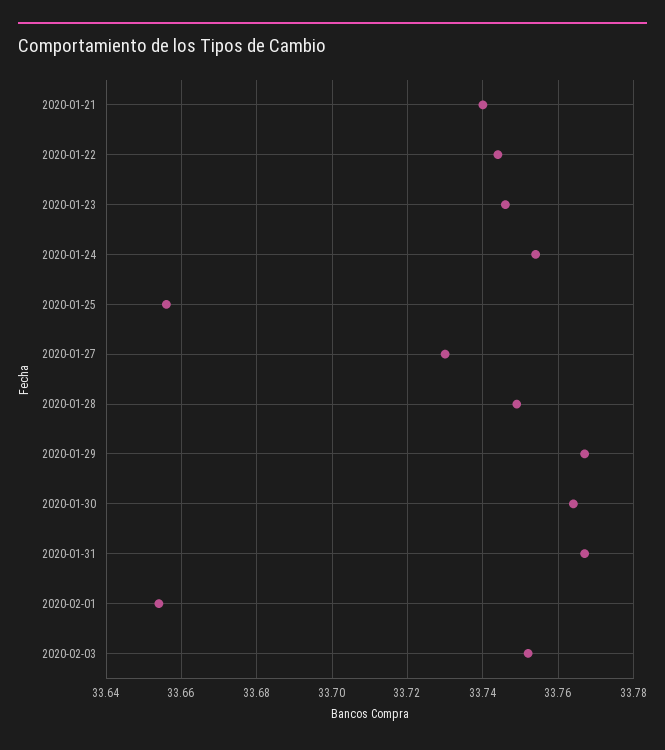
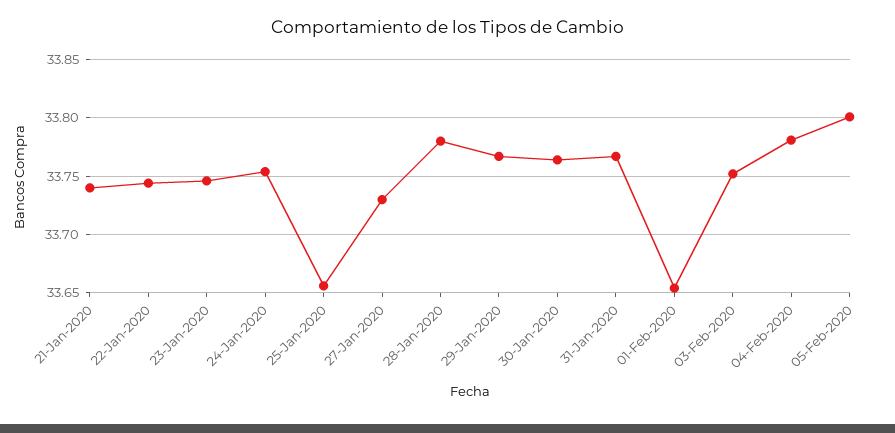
2020-01-28: 33.75 -> 33.78
04-Feb-2020: none -> 33.78
05-Feb-2020: none -> 33.8

